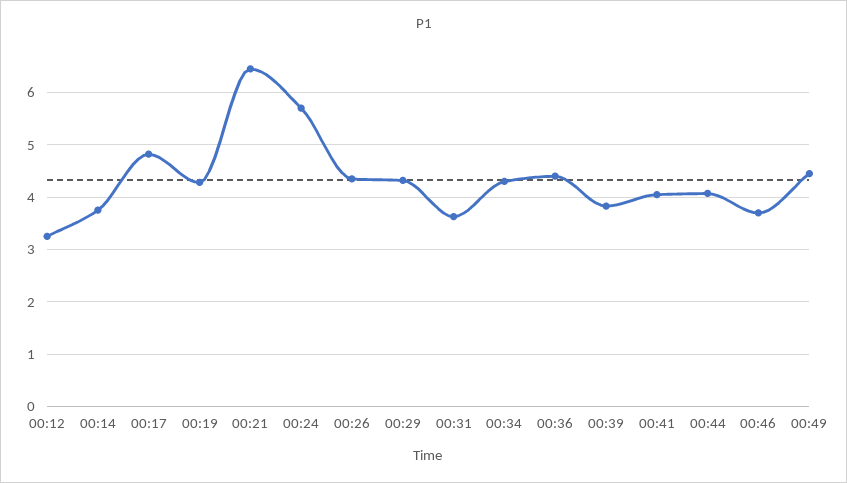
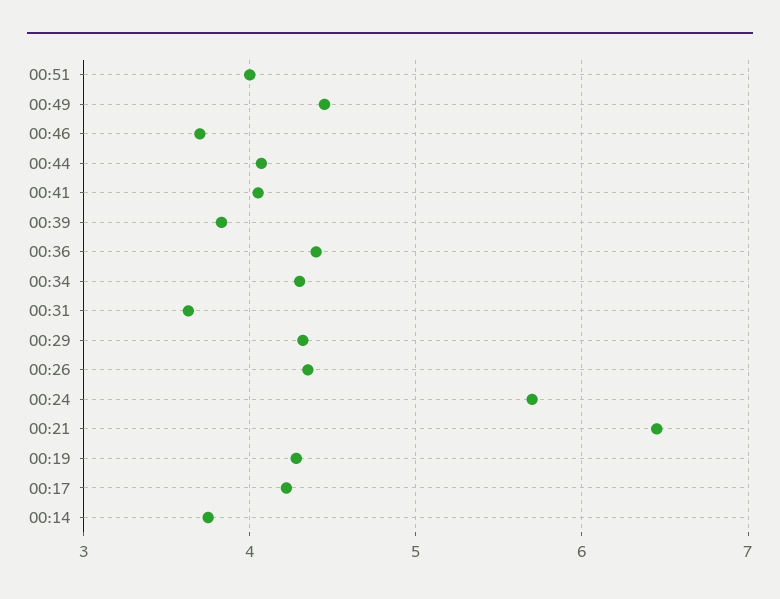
00:12: 3.2 -> none
00:17: 4.8 -> 4.2
00:51: none -> 4

